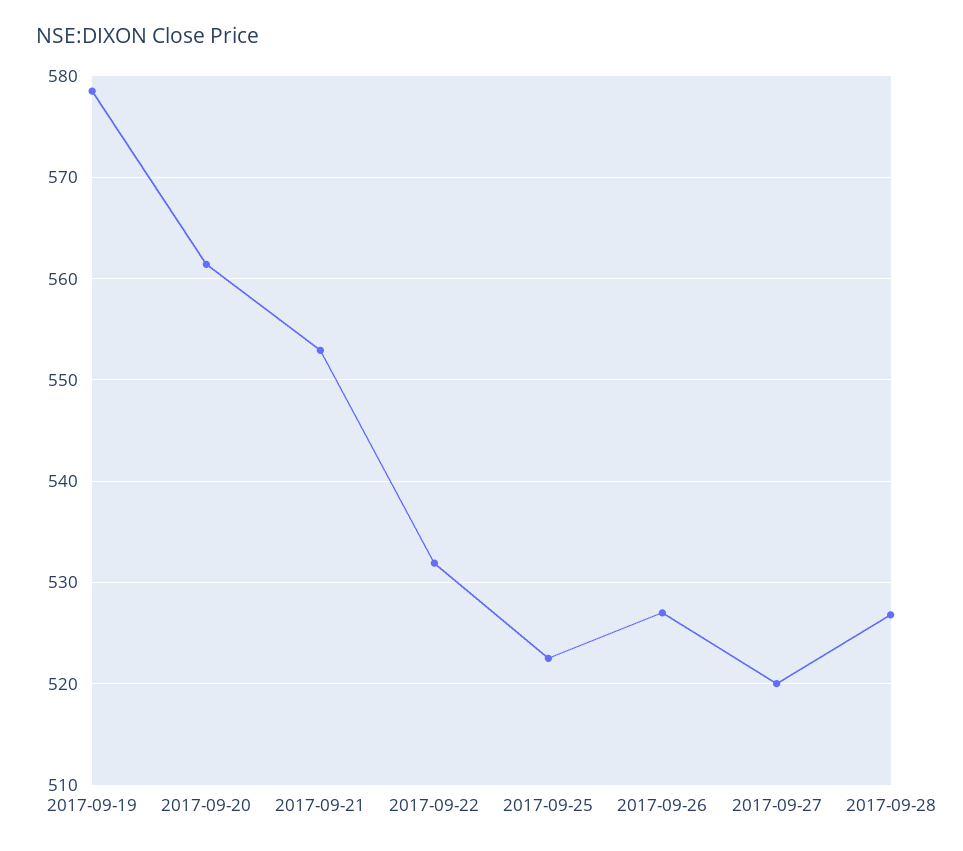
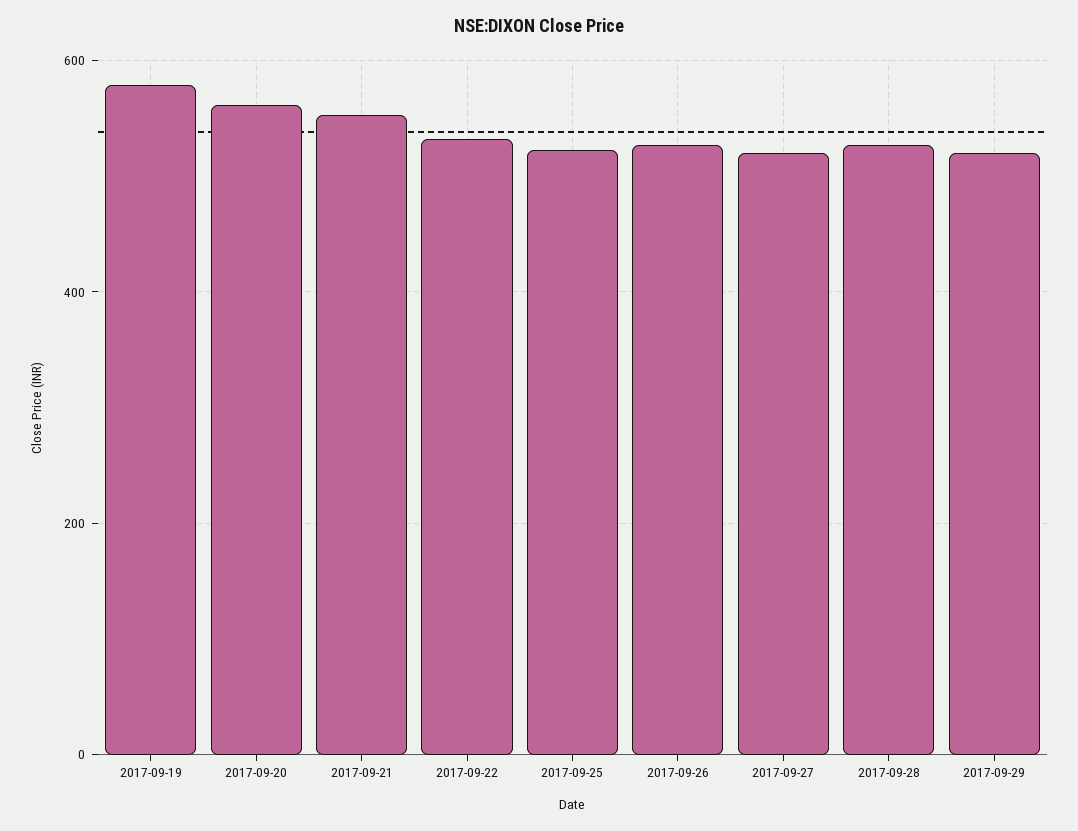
2017-09-29: none -> 520

